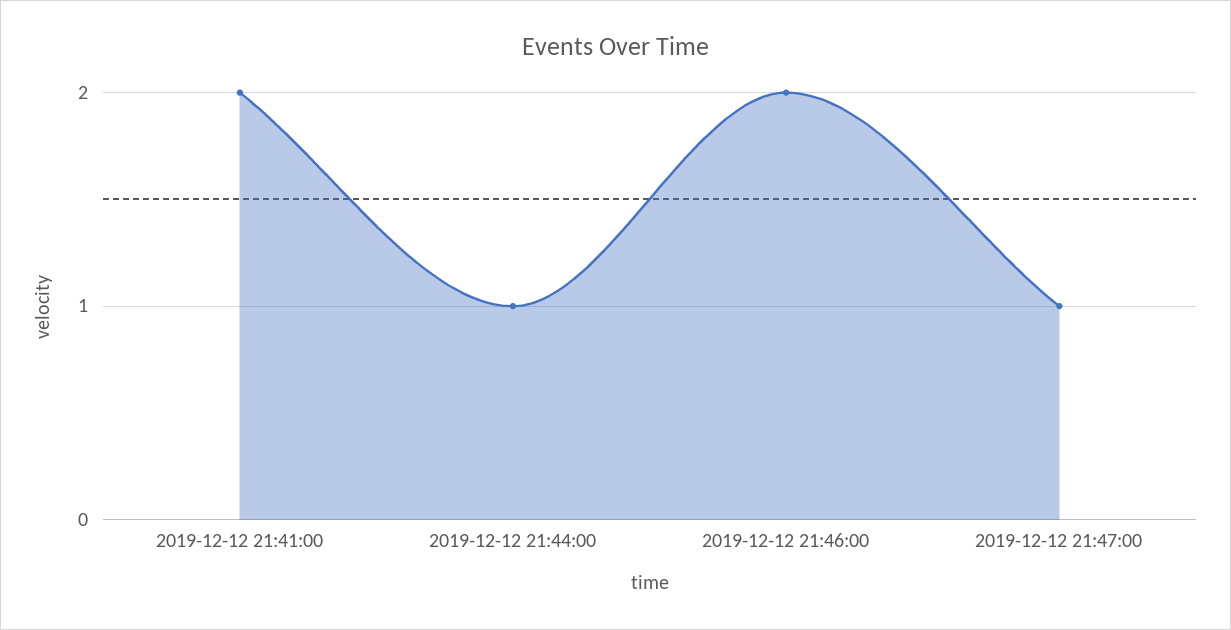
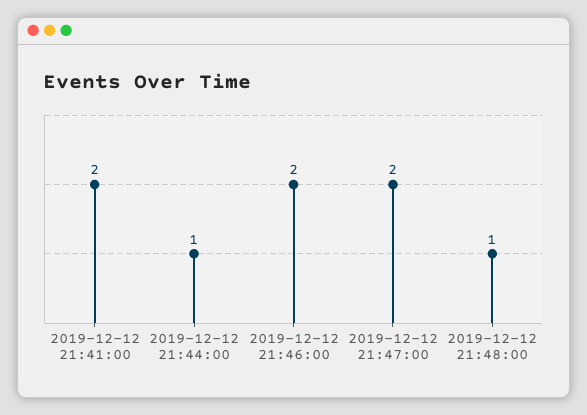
2019-12-12 21:47:00: 1 -> 2
2019-12-12 21:48:00: none -> 1

